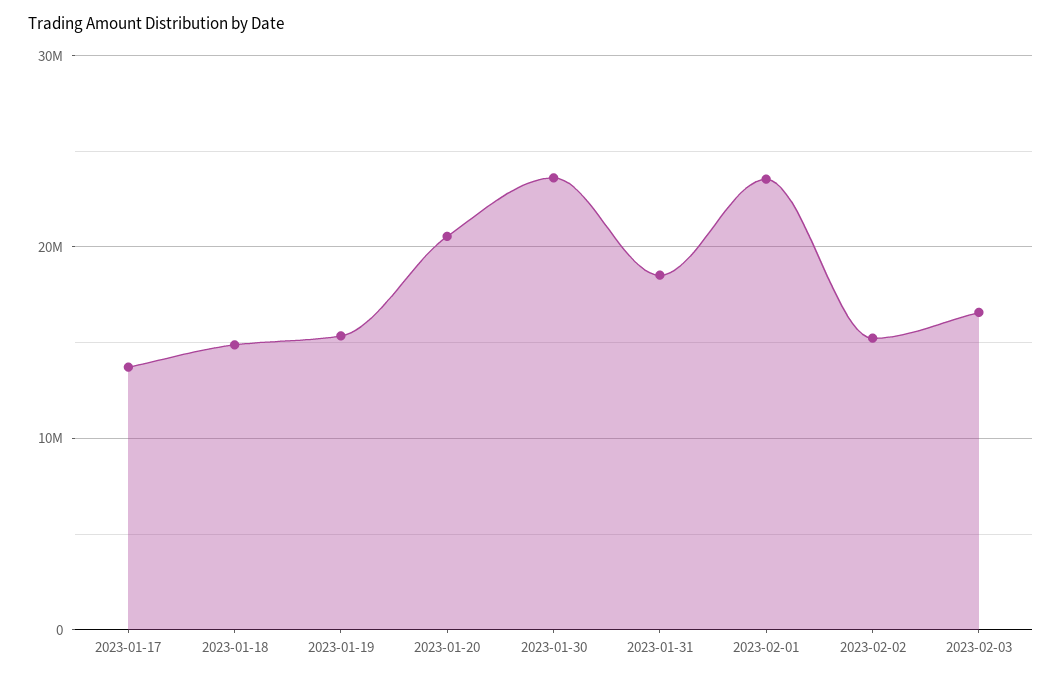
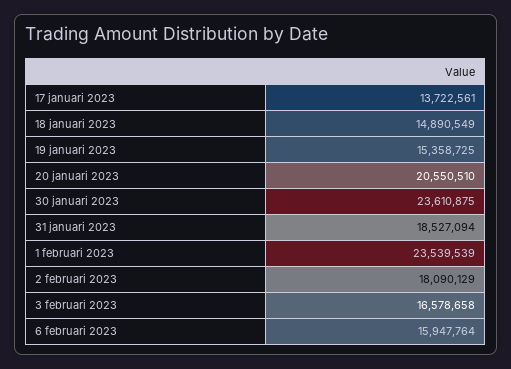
2023-02-02: 15000000 -> 18090129
6 februari 2023: none -> 15947764

